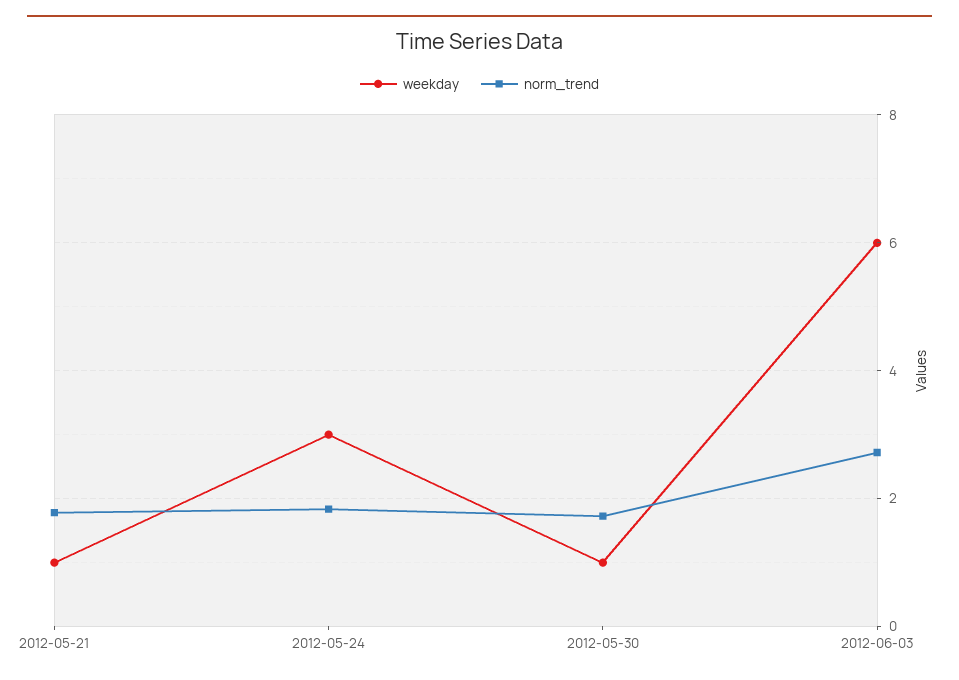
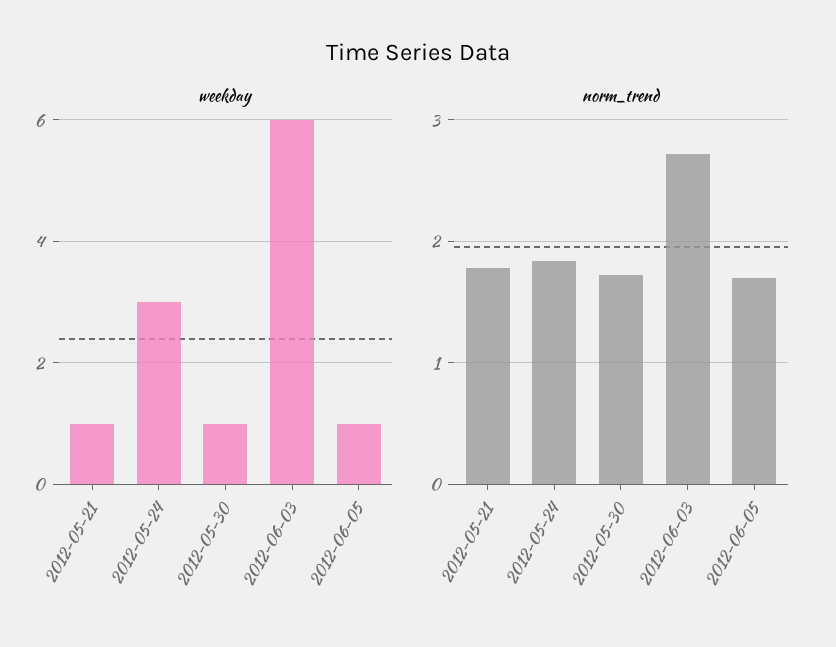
weekday, 2012-06-05: none -> 1
norm_trend, 2012-06-05: none -> 1.7

